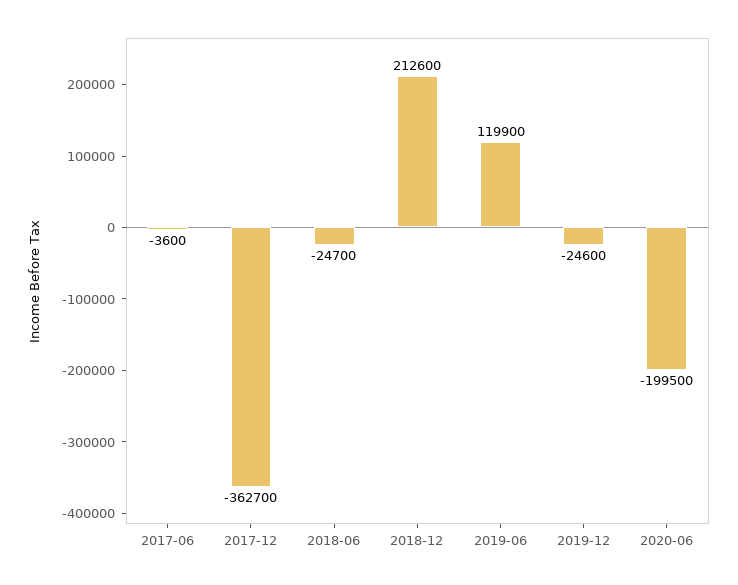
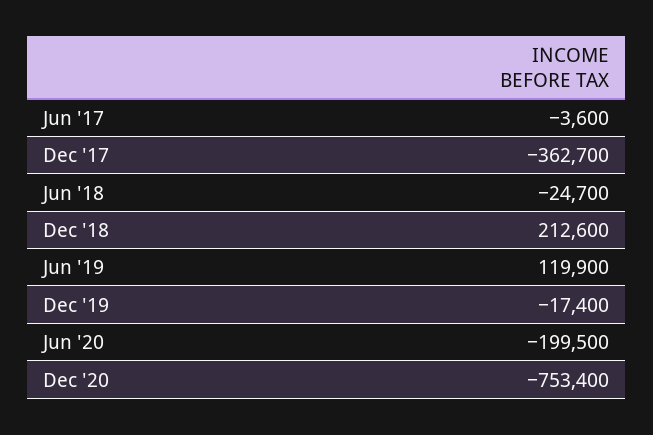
2019-12: -24600 -> -17400
Dec '20: none -> -753400

